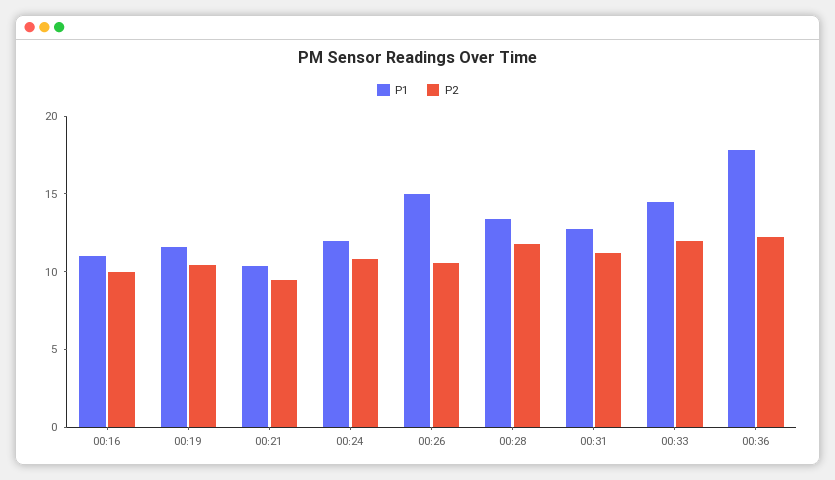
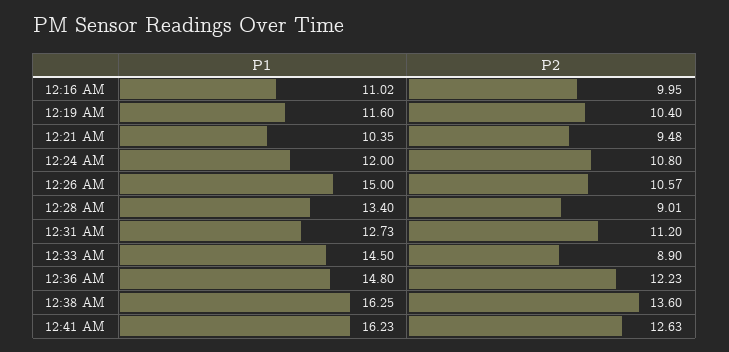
P2, 00:28: 12 -> 9.01
P2, 00:33: 12 -> 8.9
P1, 00:36: 18 -> 14.8
P1, 12:38 AM: none -> 16.25
P2, 12:38 AM: none -> 13.6
P1, 12:41 AM: none -> 16.23
P2, 12:41 AM: none -> 12.63

